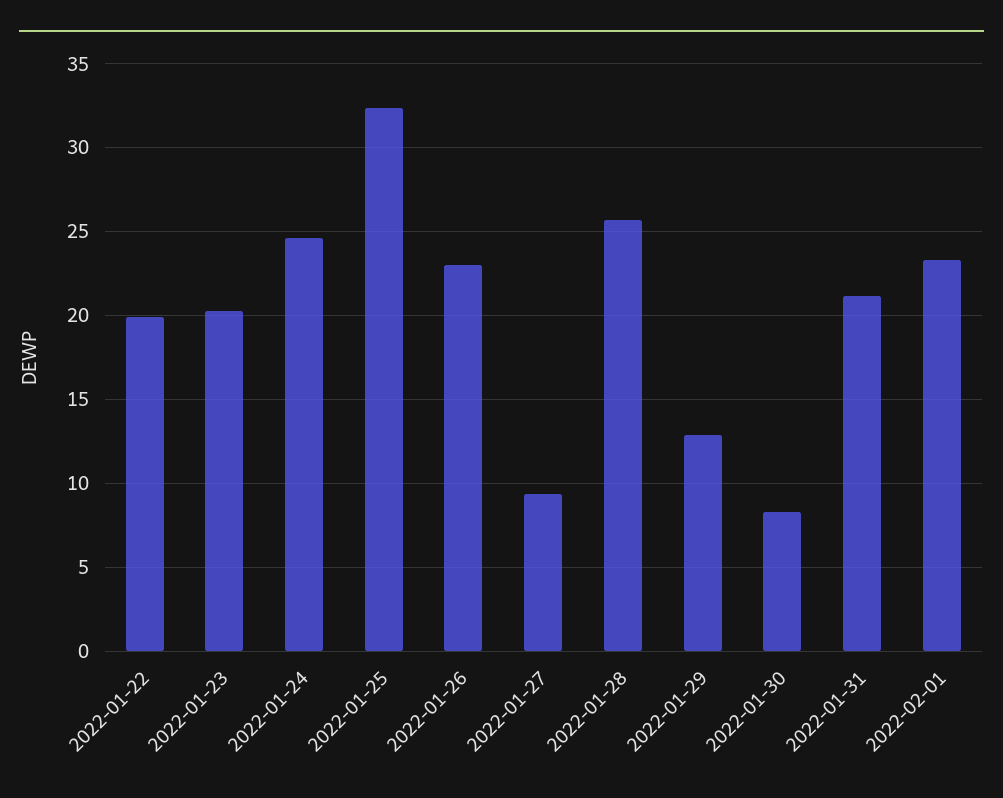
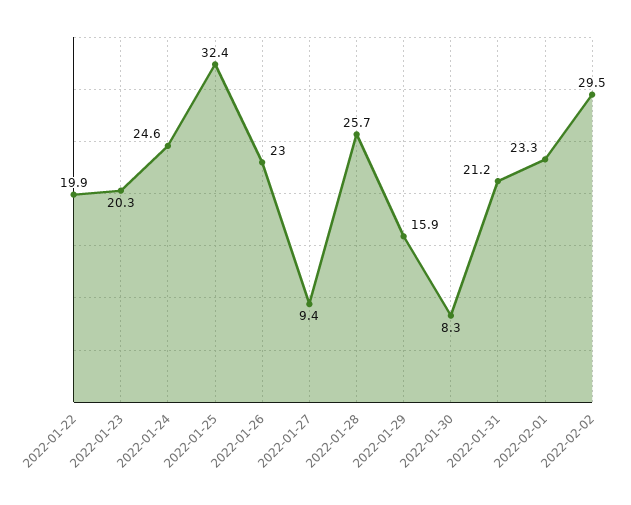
2022-01-29: 13 -> 15.9
2022-02-02: none -> 29.5

